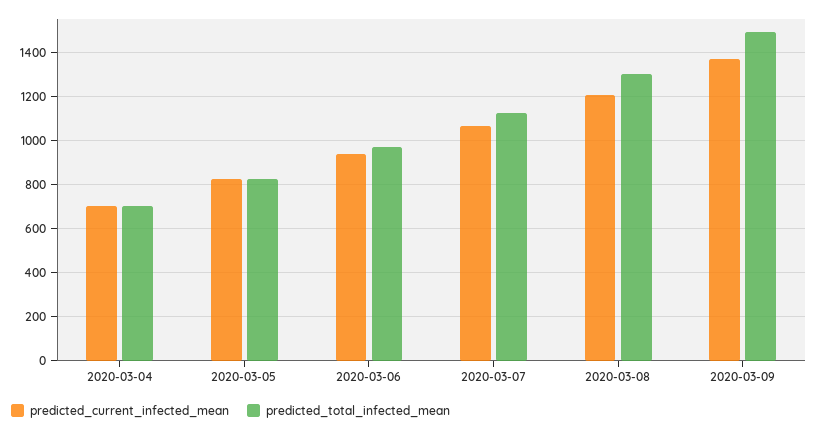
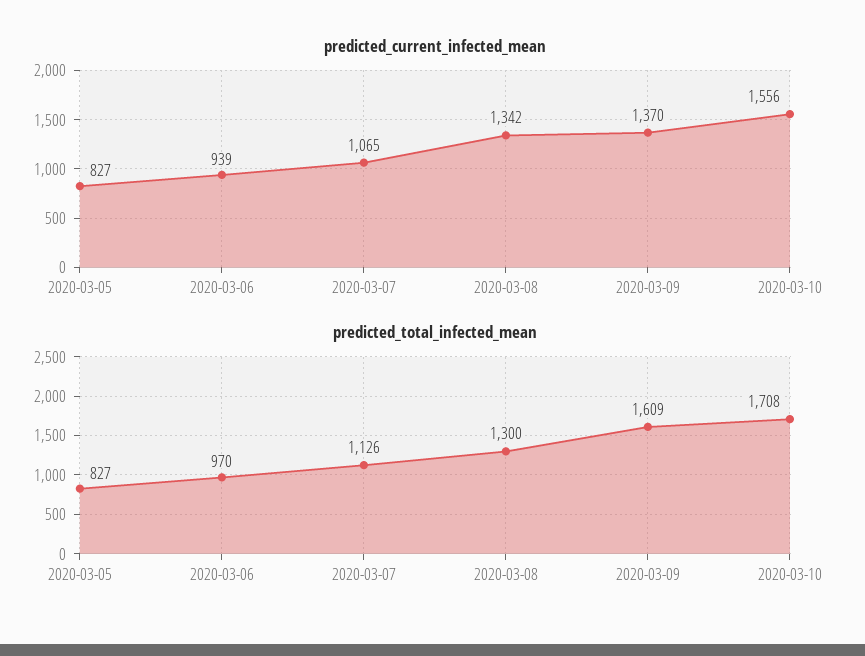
predicted_current_infected_mean, 2020-03-04: 700 -> none
predicted_total_infected_mean, 2020-03-04: 700 -> none
predicted_current_infected_mean, 2020-03-08: 1200 -> 1342
predicted_total_infected_mean, 2020-03-09: 1500 -> 1609
predicted_current_infected_mean, 2020-03-10: none -> 1556
predicted_total_infected_mean, 2020-03-10: none -> 1708

